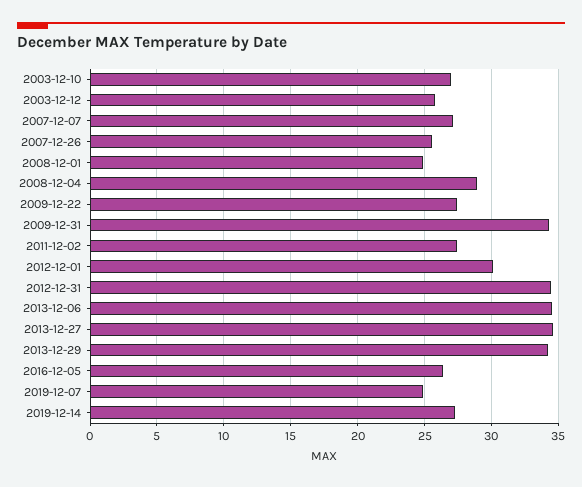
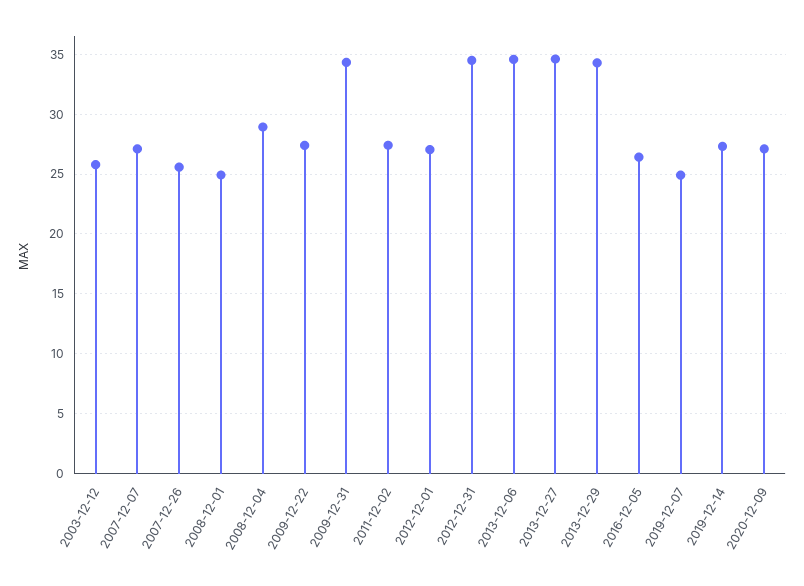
2003-12-10: 27 -> none
2012-12-01: 30 -> 27
2020-12-09: none -> 27

